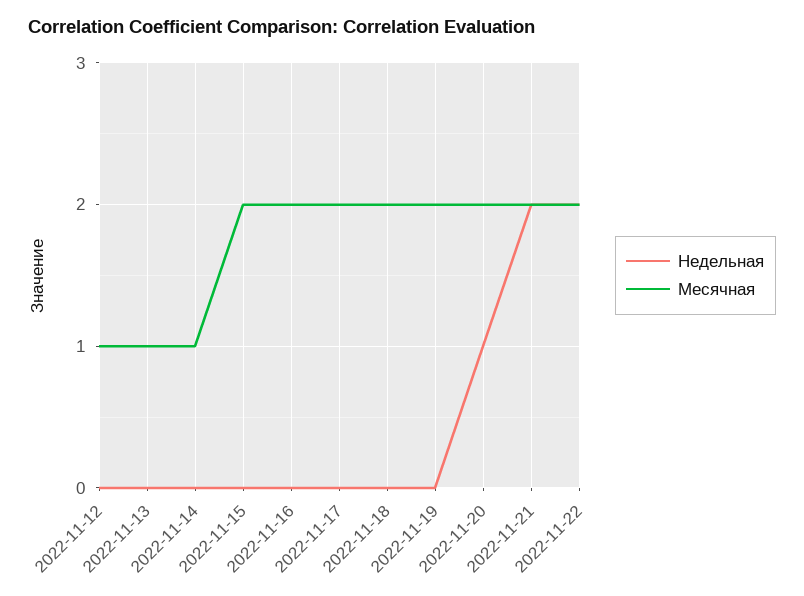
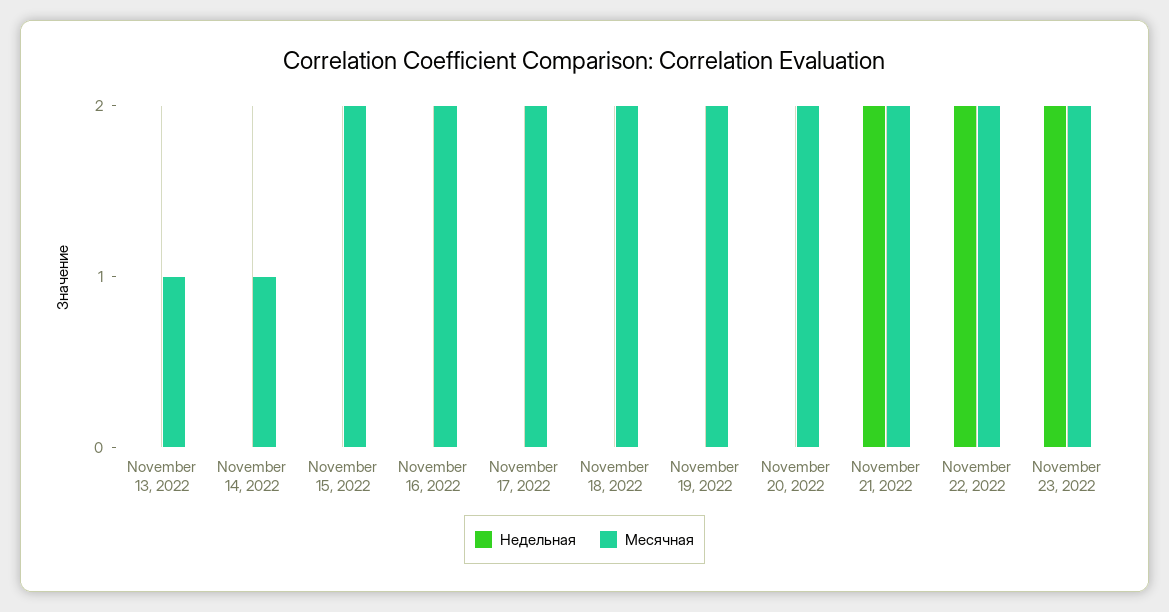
Недельная, 2022-11-12: 0 -> none
Месячная, 2022-11-12: 1 -> none
Недельная, 2022-11-20: 1 -> 0
Недельная, November 23, 2022: none -> 2
Месячная, November 23, 2022: none -> 2

